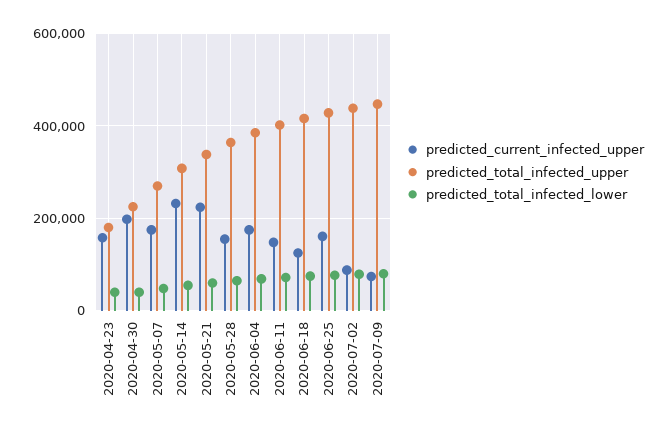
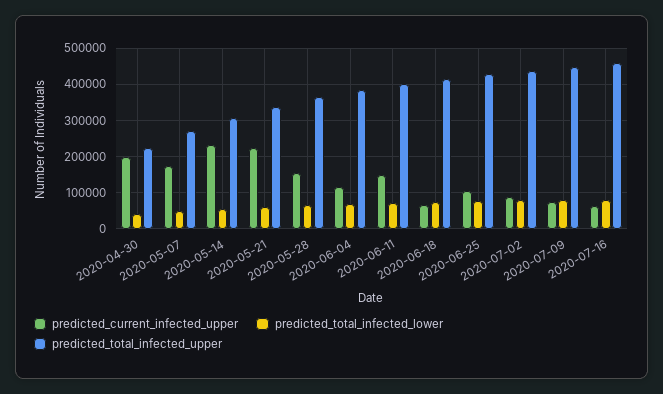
predicted_current_infected_upper, 2020-04-23: 160000 -> none
predicted_total_infected_upper, 2020-04-23: 180000 -> none
predicted_total_infected_lower, 2020-04-23: 40000 -> none
predicted_current_infected_upper, 2020-06-04: 180000 -> 120000
predicted_current_infected_upper, 2020-06-18: 120000 -> 60000
predicted_current_infected_upper, 2020-06-25: 160000 -> 100000
predicted_current_infected_upper, 2020-07-16: none -> 60000
predicted_total_infected_lower, 2020-07-16: none -> 80000
predicted_total_infected_upper, 2020-07-16: none -> 460000

